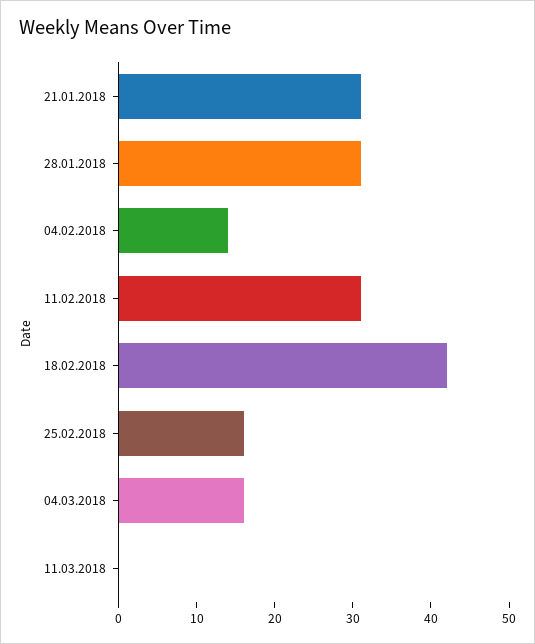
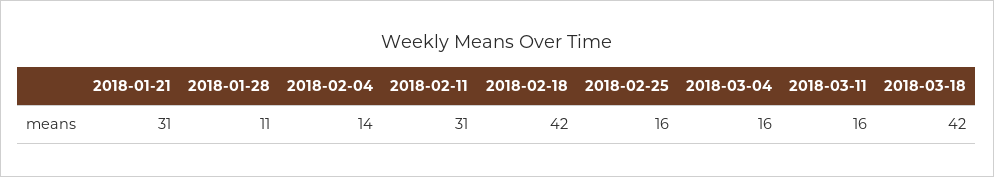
28.01.2018: 30 -> 11
11.03.2018: 0 -> 16
2018-03-18: none -> 42

